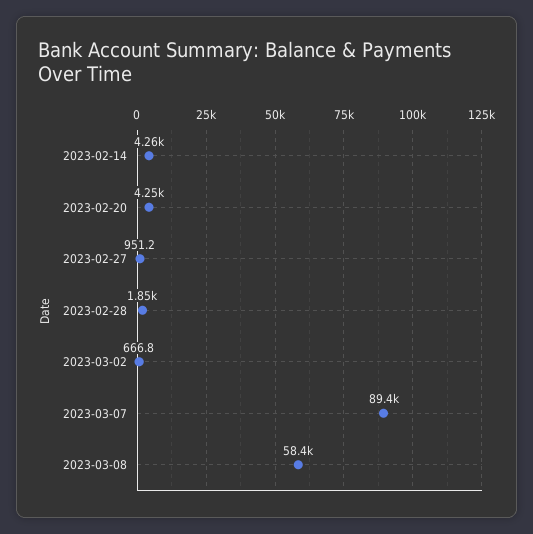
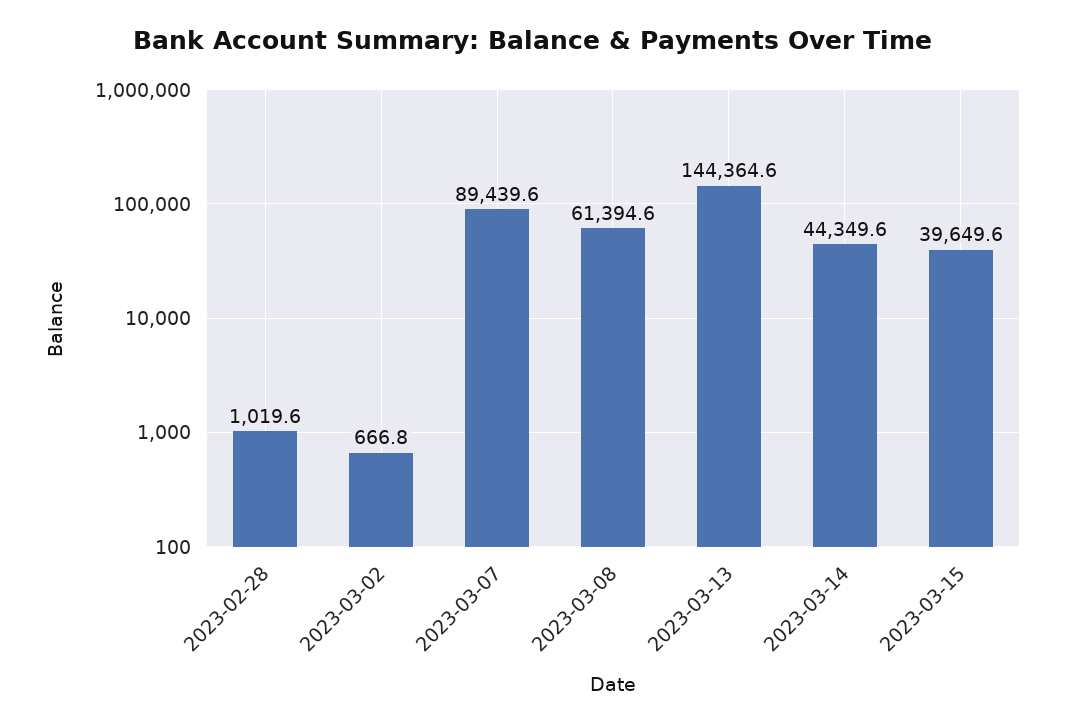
2023-02-14: 4260 -> none
2023-02-20: 4250 -> none
2023-02-27: 951.2 -> none
2023-02-28: 1850 -> 1019.6
2023-03-08: 58400 -> 61394.6
2023-03-13: none -> 144364.6
2023-03-14: none -> 44349.6
2023-03-15: none -> 39649.6

